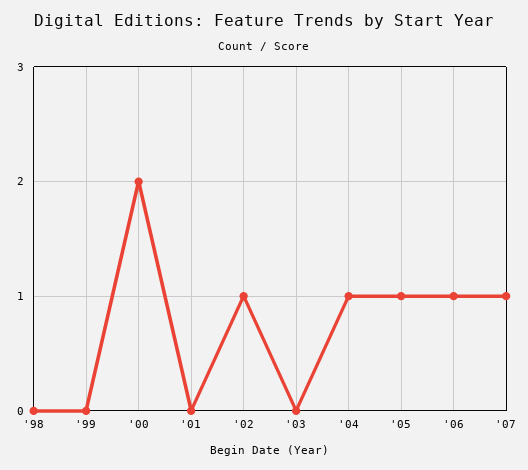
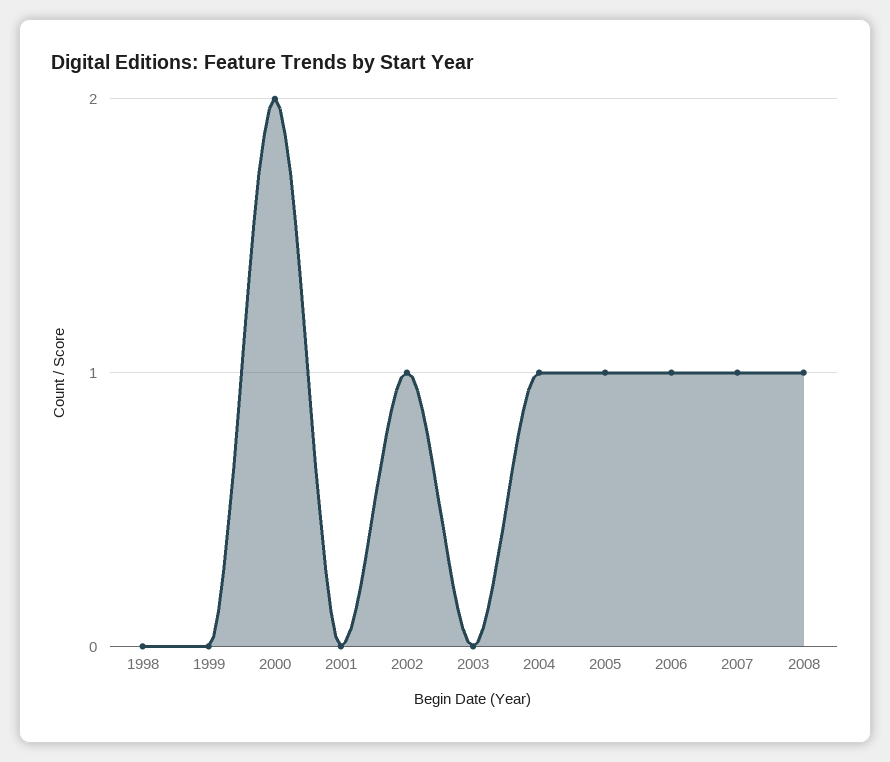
2008: none -> 1

